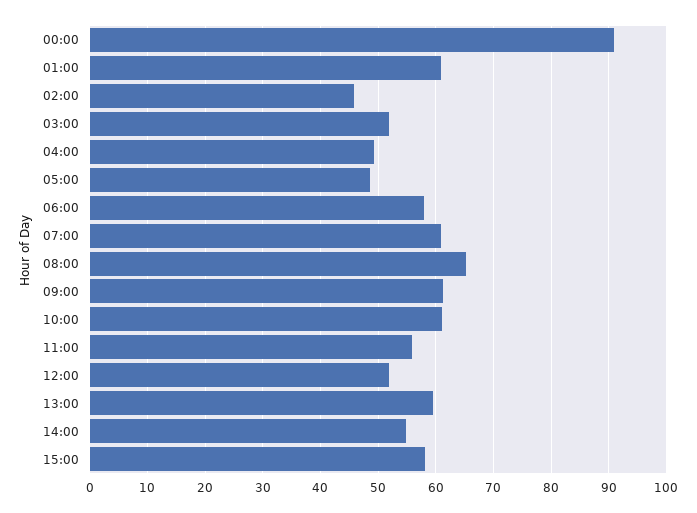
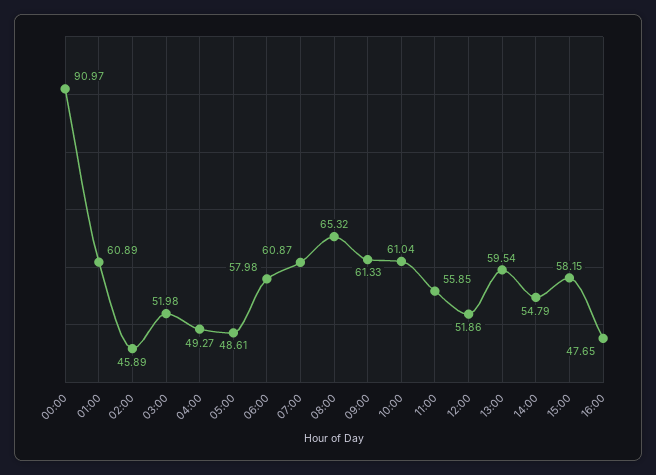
16:00: none -> 47.65

